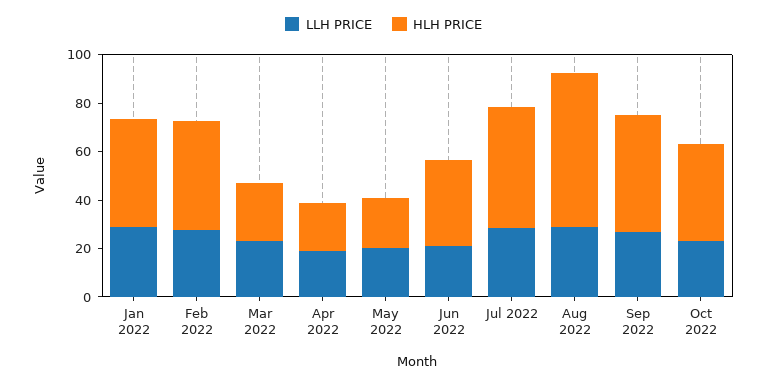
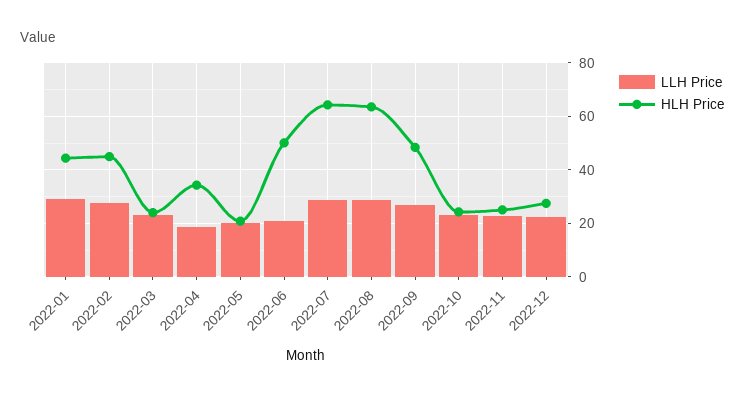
HLH PRICE, Apr 2022: 20 -> 35
HLH PRICE, Jun 2022: 35 -> 50
HLH PRICE, Jul 2022: 50 -> 65
HLH PRICE, Oct 2022: 40 -> 25
LLH PRICE, 2022-11: none -> 22.5
HLH PRICE, 2022-11: none -> 25
LLH PRICE, 2022-12: none -> 22.5
HLH PRICE, 2022-12: none -> 27.5

